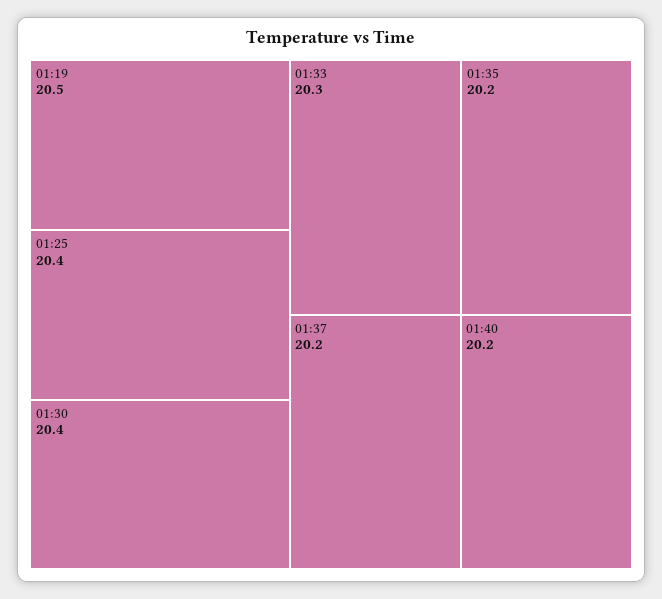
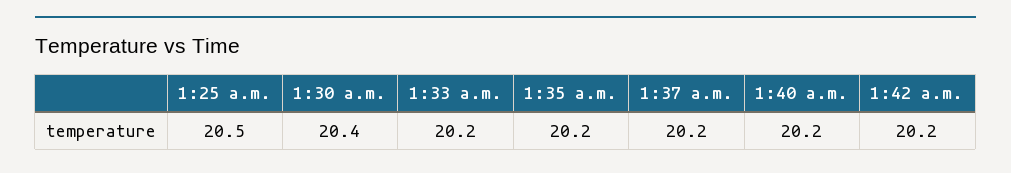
01:19: 20.5 -> none
01:25: 20.4 -> 20.5
01:33: 20.3 -> 20.2
1:42 a.m.: none -> 20.2

